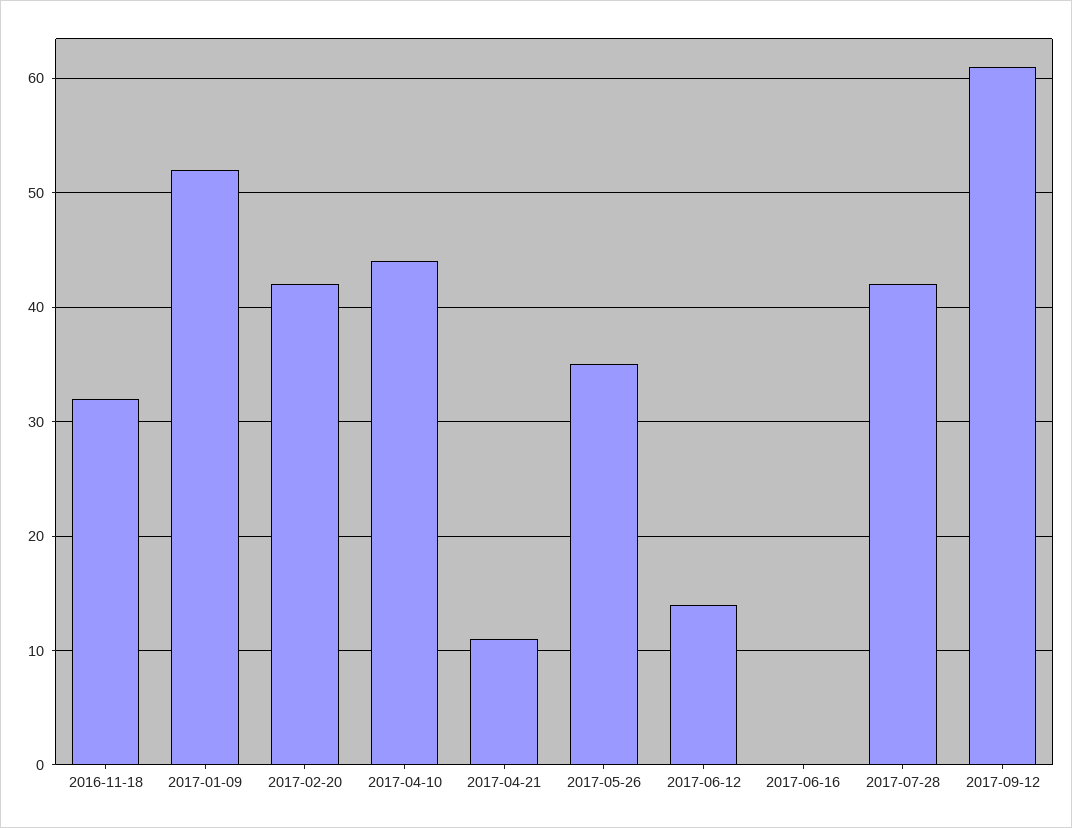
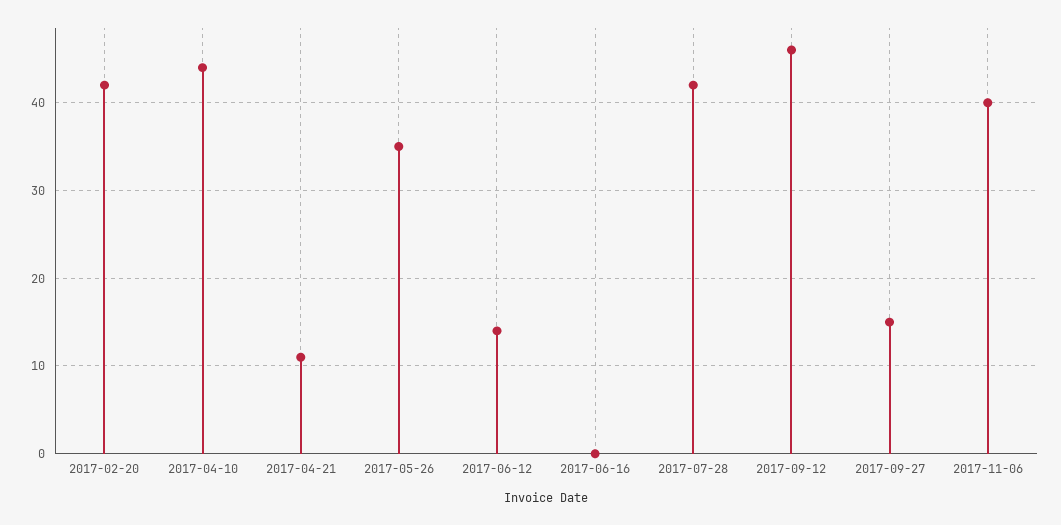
2016-11-18: 32 -> none
2017-01-09: 52 -> none
2017-09-12: 61 -> 46
2017-09-27: none -> 15
2017-11-06: none -> 40

